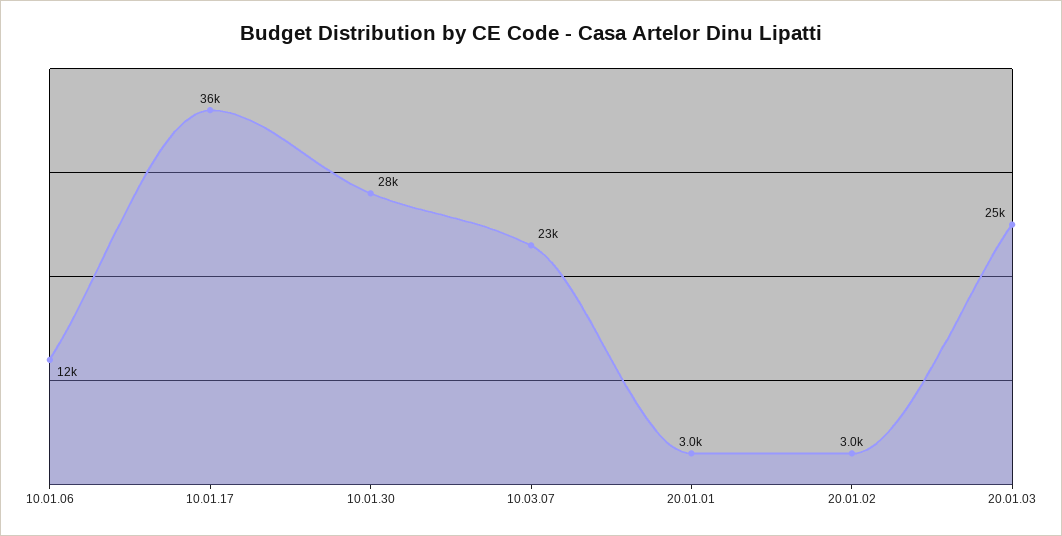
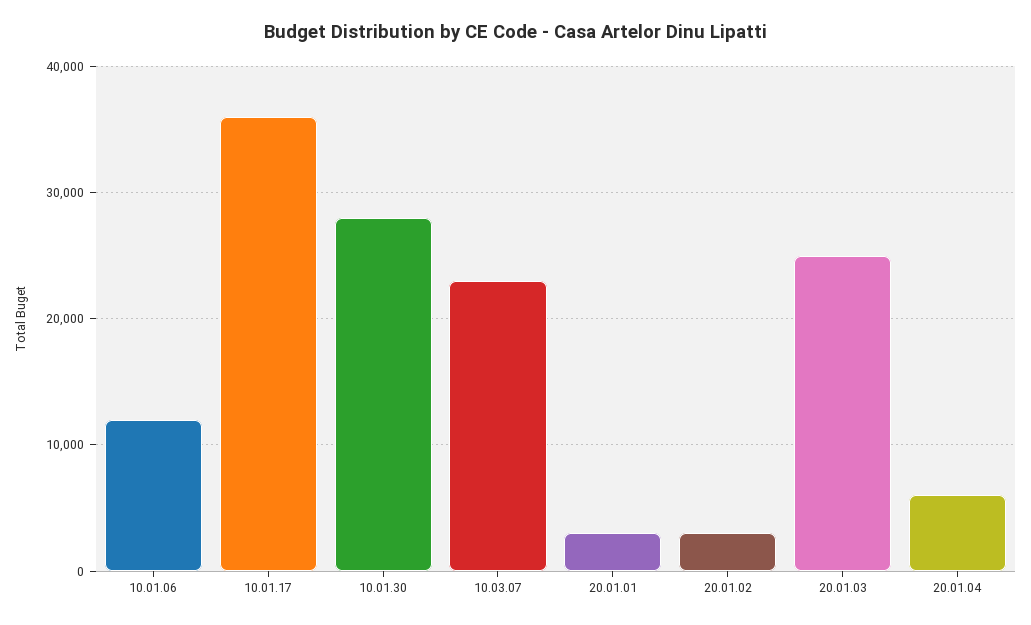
20.01.04: none -> 6000

